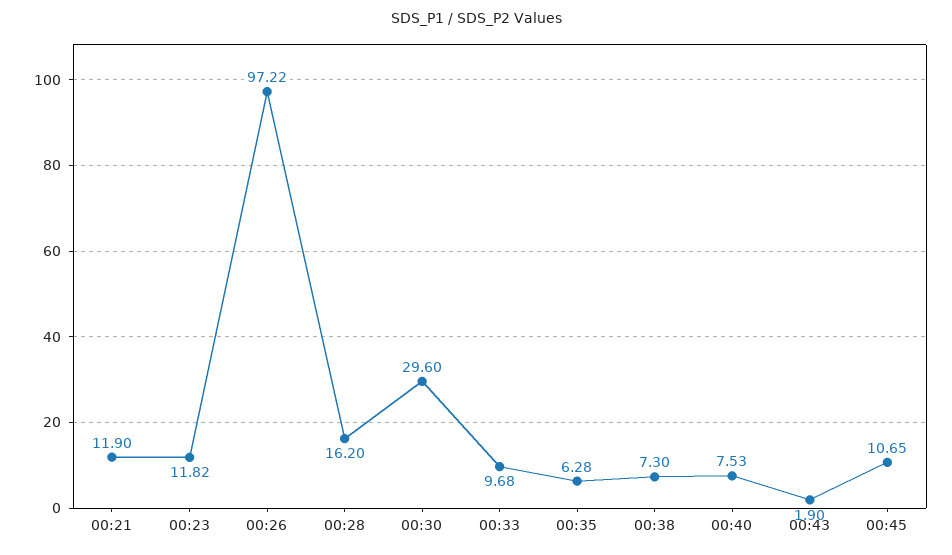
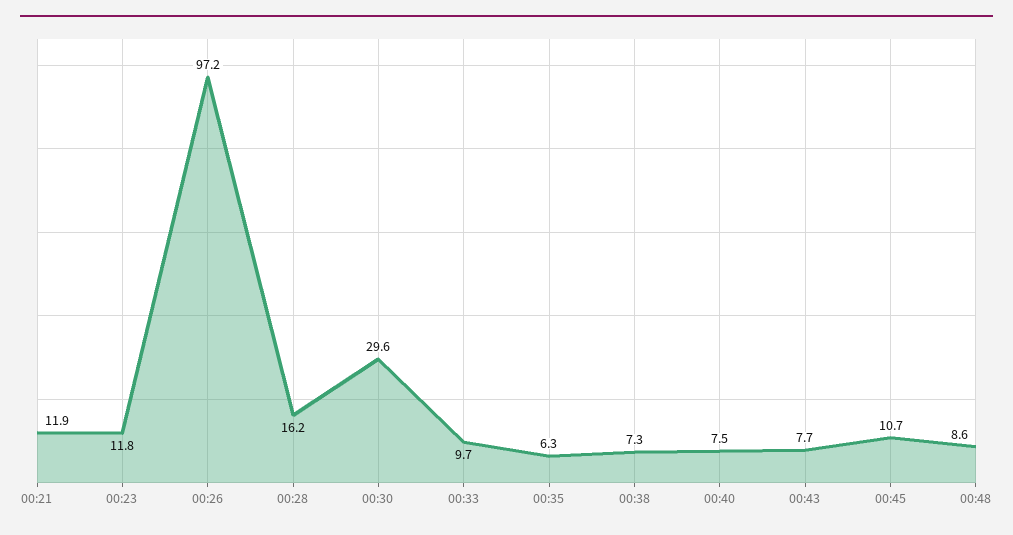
00:43: 1.9 -> 7.7
00:48: none -> 8.6

